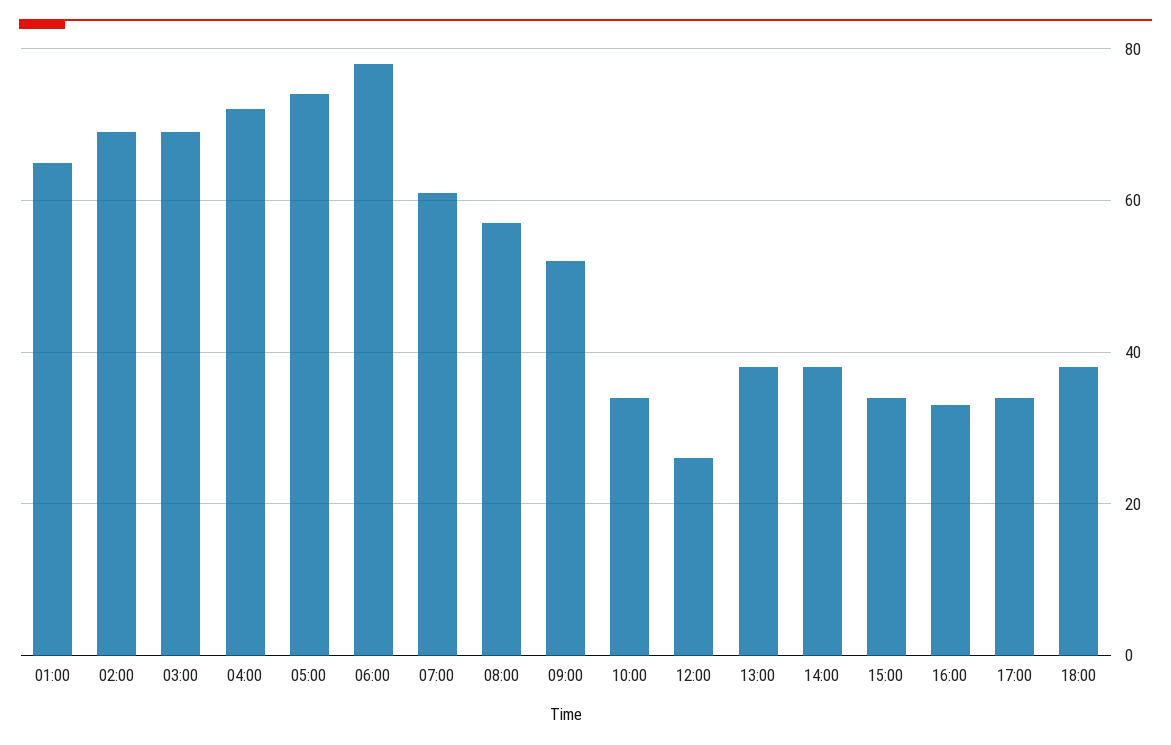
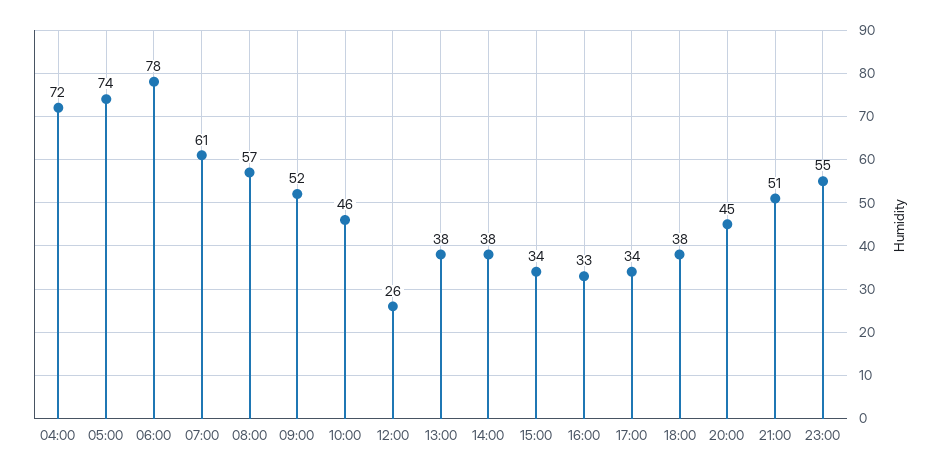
01:00: 65 -> none
02:00: 70 -> none
03:00: 70 -> none
10:00: 35 -> 46
20:00: none -> 45
21:00: none -> 51
23:00: none -> 55

